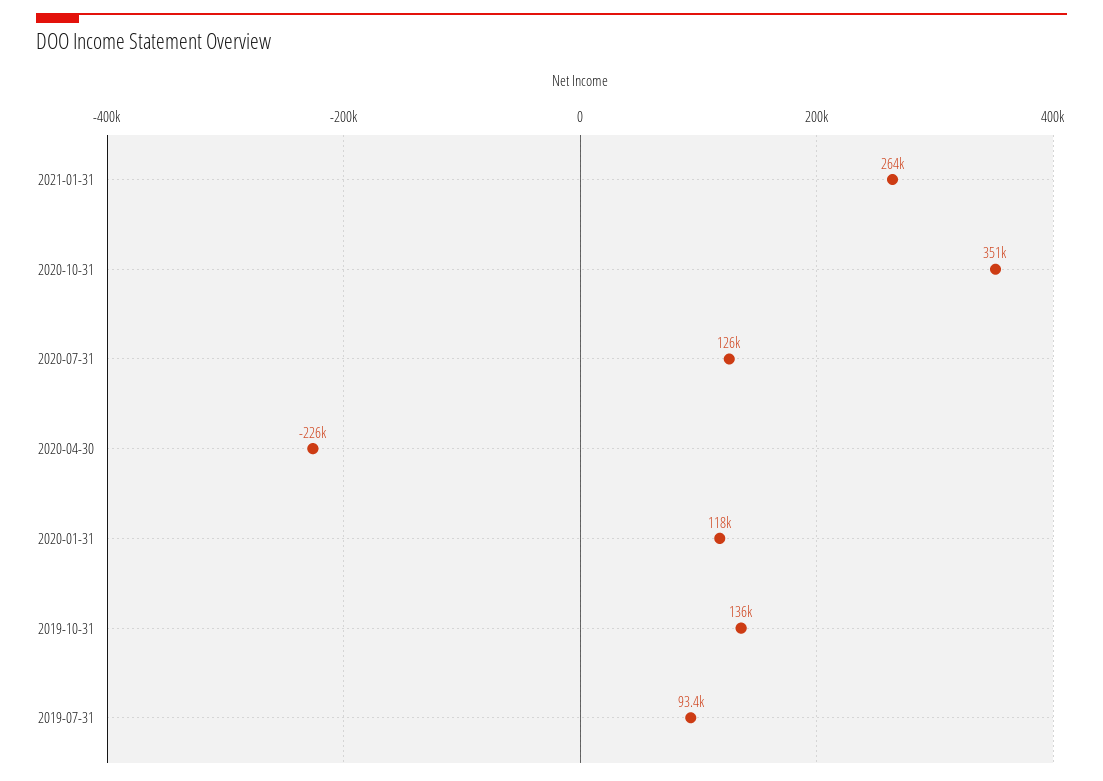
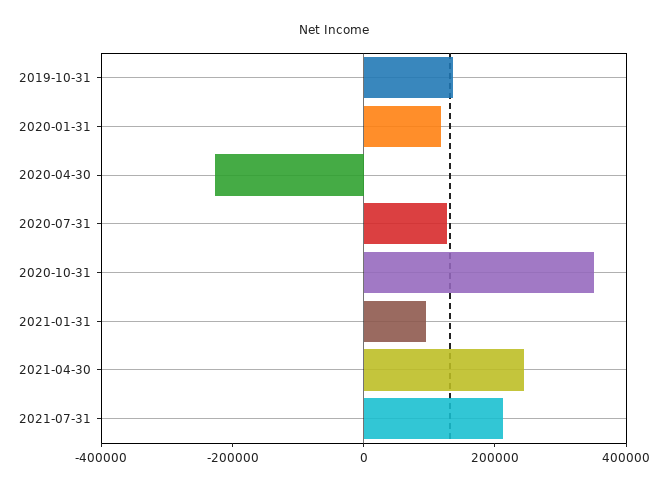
2021-01-31: 264000 -> 100000
2019-07-31: 93400 -> none
2021-04-30: none -> 250000
2021-07-31: none -> 200000

